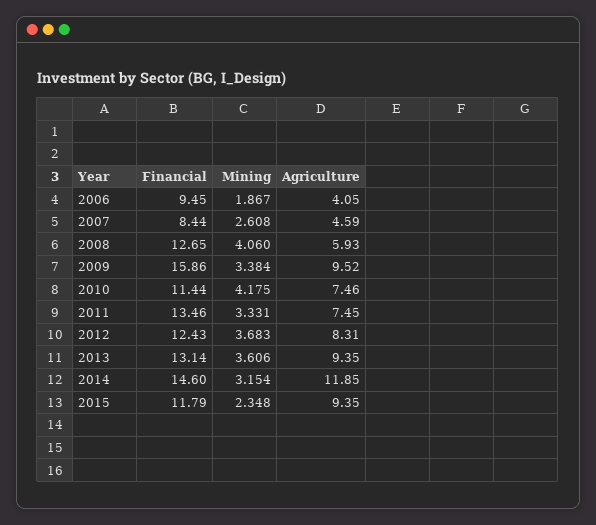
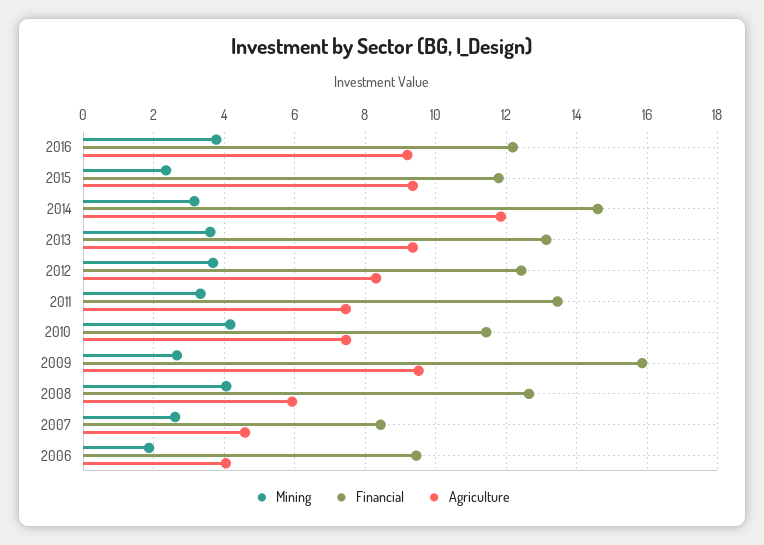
Mining, 2009: 3.384 -> 2.6
Mining, 2016: none -> 3.8
Financial, 2016: none -> 12.2
Agriculture, 2016: none -> 9.2

